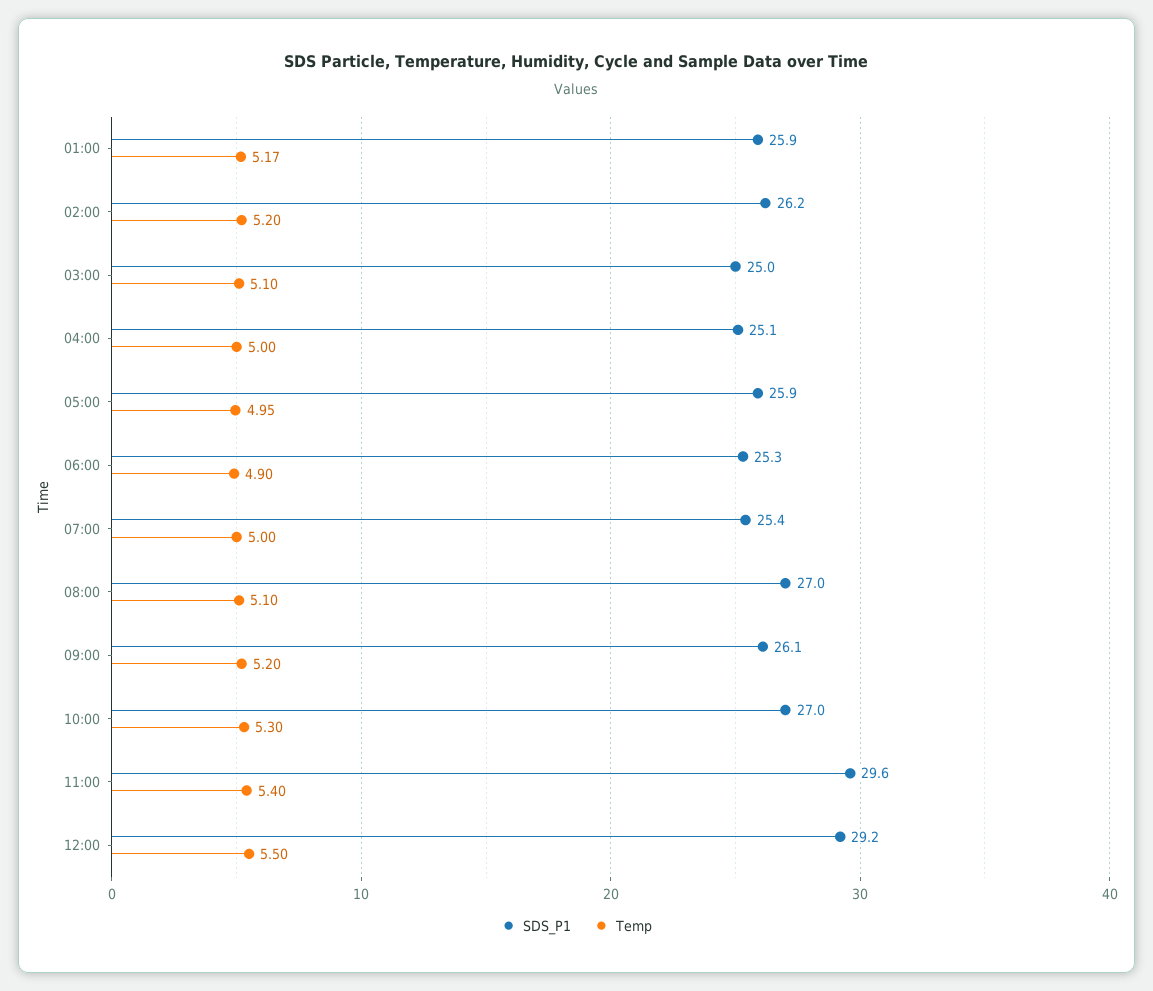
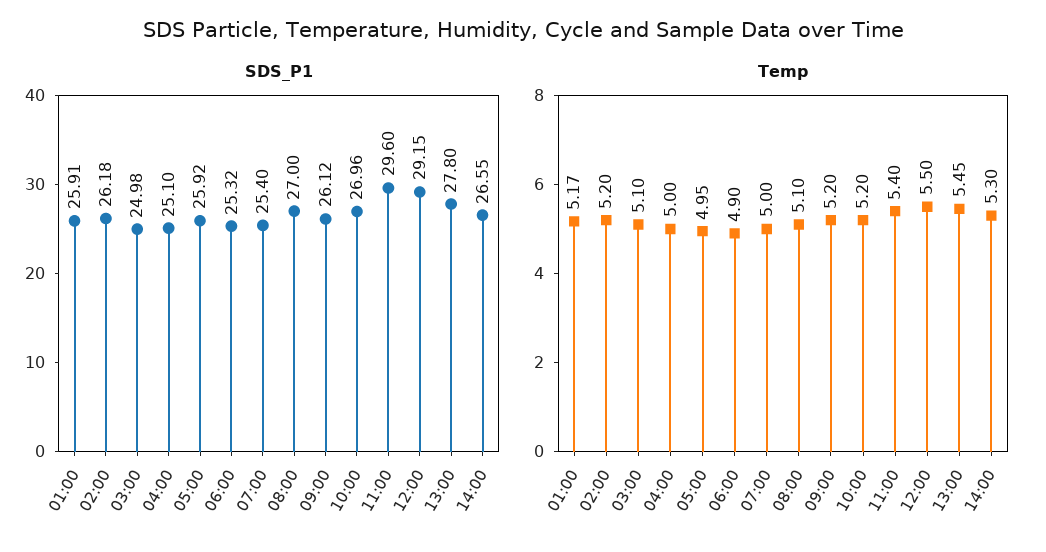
Temp, 10:00: 5.3 -> 5.2
SDS_P1, 13:00: none -> 27.8
SDS_P1, 14:00: none -> 26.55
Temp, 13:00: none -> 5.45
Temp, 14:00: none -> 5.3

